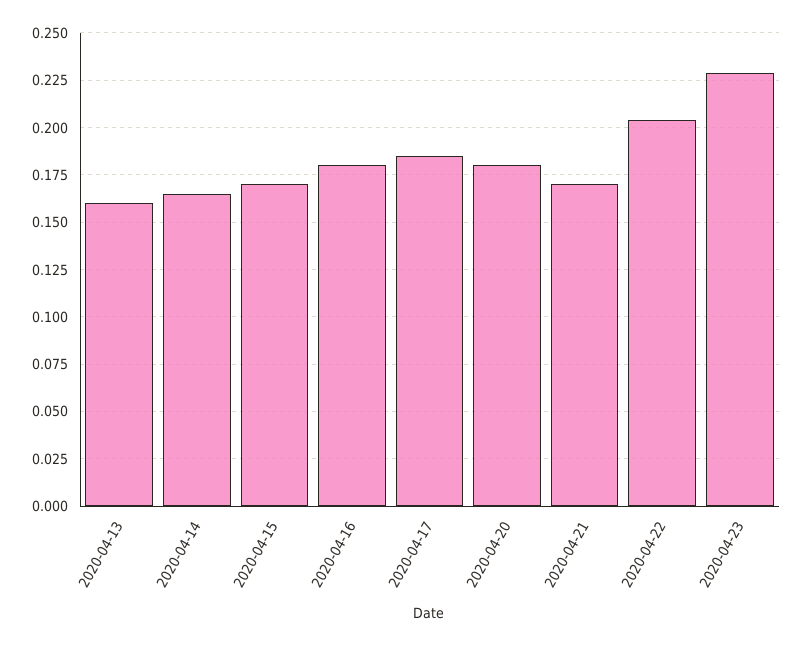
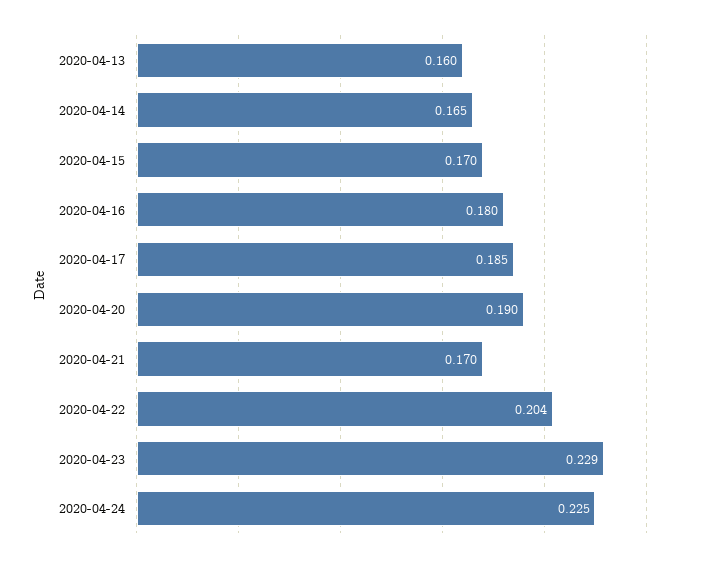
2020-04-20: 0.18 -> 0.19
2020-04-24: none -> 0.225

